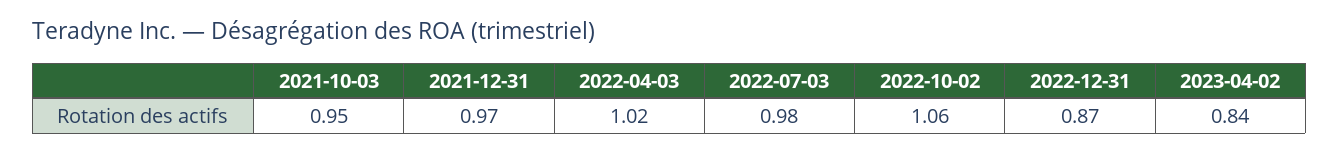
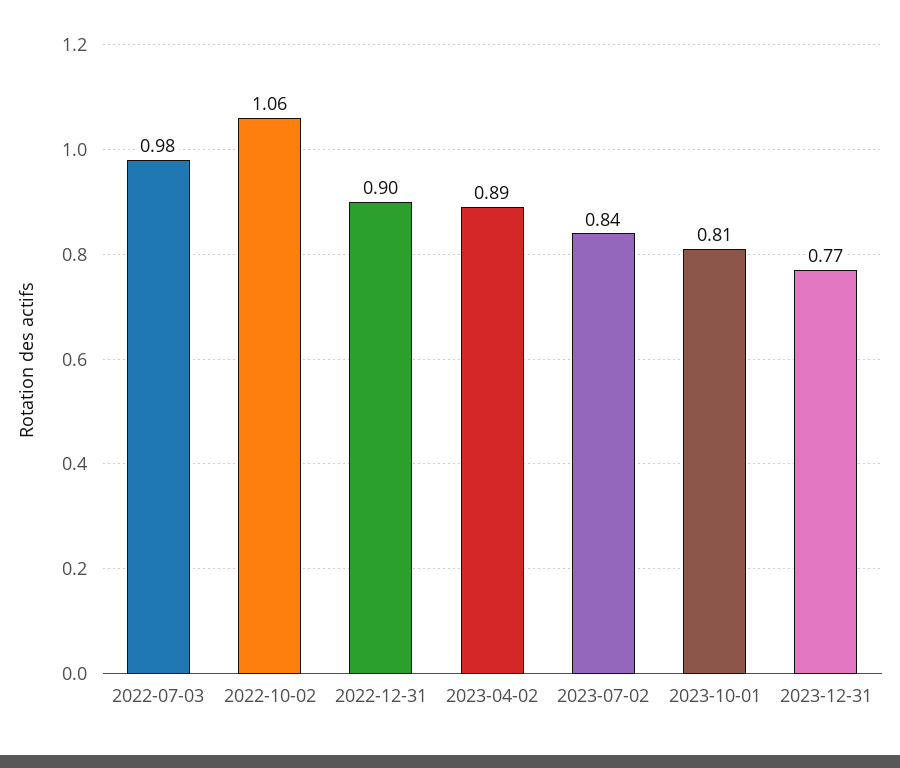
2021-10-03: 0.95 -> none
2021-12-31: 0.97 -> none
2022-04-03: 1.02 -> none
2022-12-31: 0.87 -> 0.9
2023-04-02: 0.84 -> 0.89
2023-07-02: none -> 0.84
2023-10-01: none -> 0.81
2023-12-31: none -> 0.77

